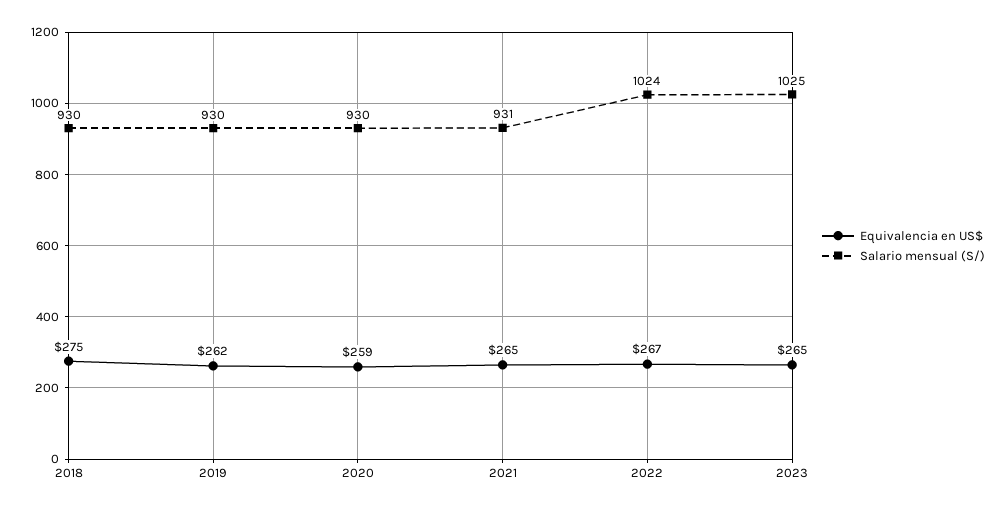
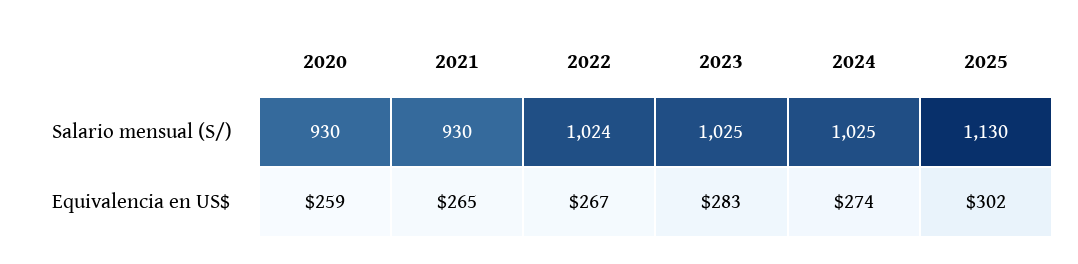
Equivalencia en US$, 2018: 275 -> none
Salario mensual (S/), 2018: 930 -> none
Equivalencia en US$, 2019: 262 -> none
Salario mensual (S/), 2019: 930 -> none
Salario mensual (S/), 2021: 931 -> 930
Equivalencia en US$, 2023: 265 -> 283
Salario mensual (S/), 2024: none -> 1025
Salario mensual (S/), 2025: none -> 1130
Equivalencia en US$, 2024: none -> 274
Equivalencia en US$, 2025: none -> 302

